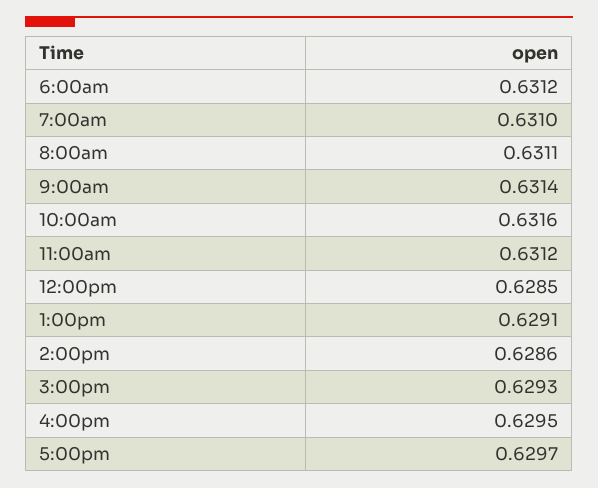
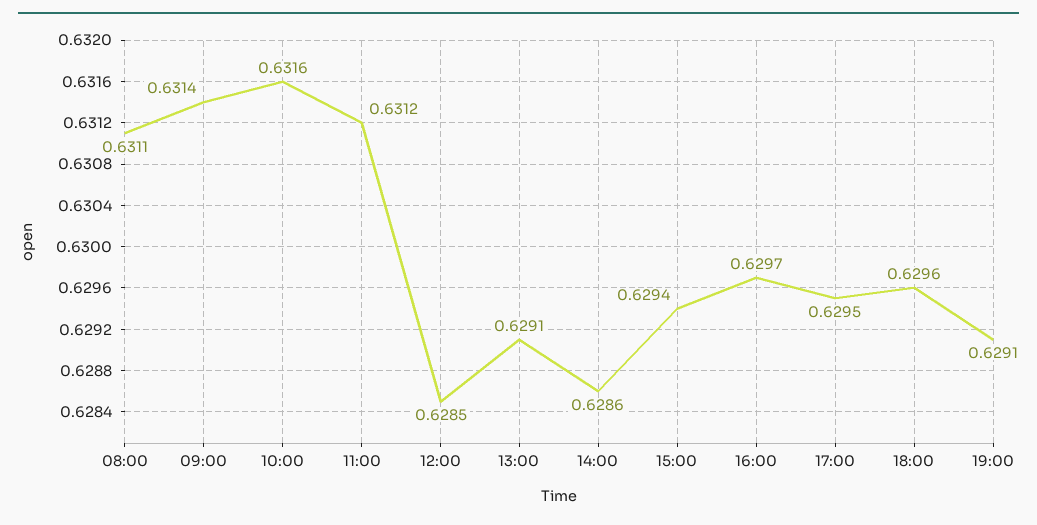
6:00am: 0.6312 -> none
7:00am: 0.631 -> none
3:00pm: 0.6293 -> 0.6294
4:00pm: 0.6295 -> 0.6297
5:00pm: 0.6297 -> 0.6295
18:00: none -> 0.6296
19:00: none -> 0.6291

